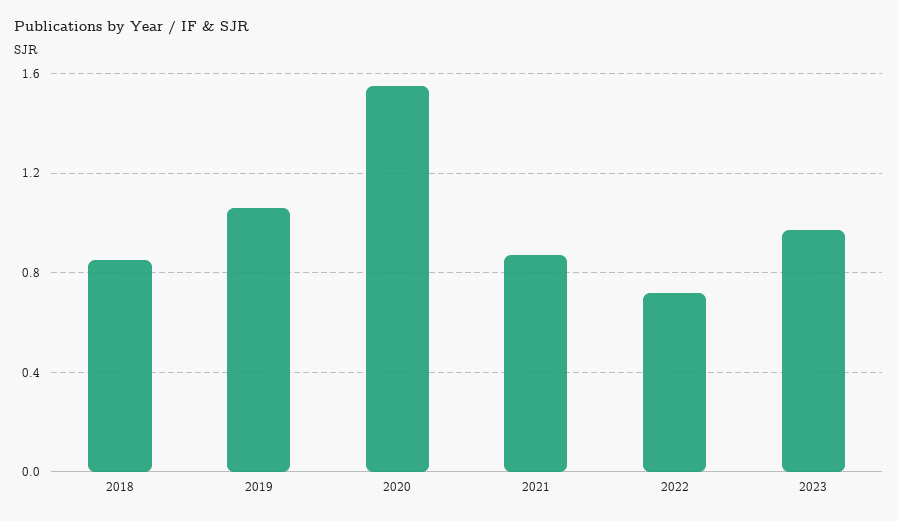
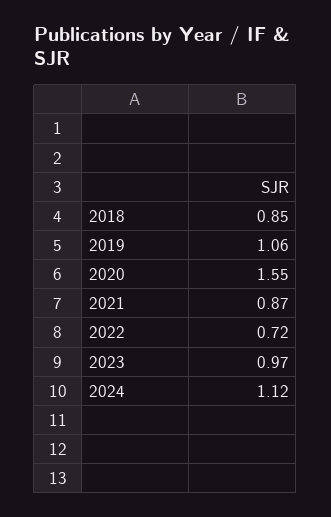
2024: none -> 1.12

